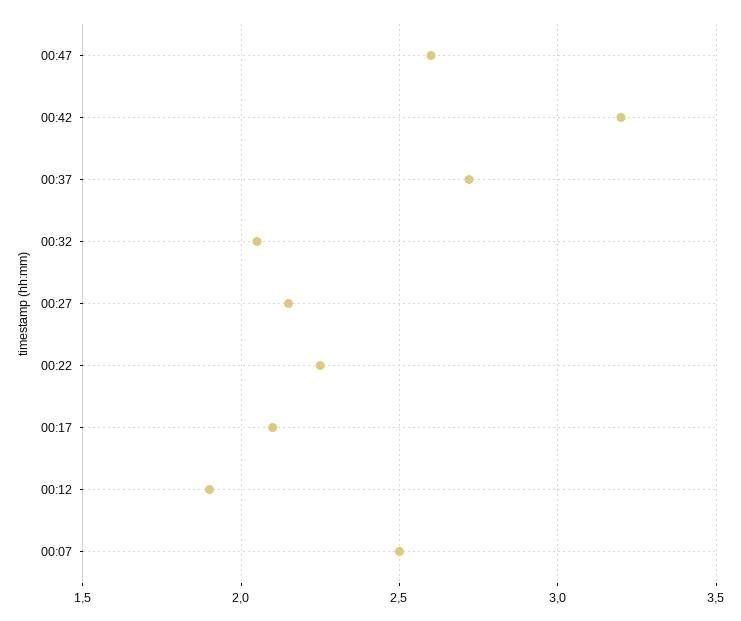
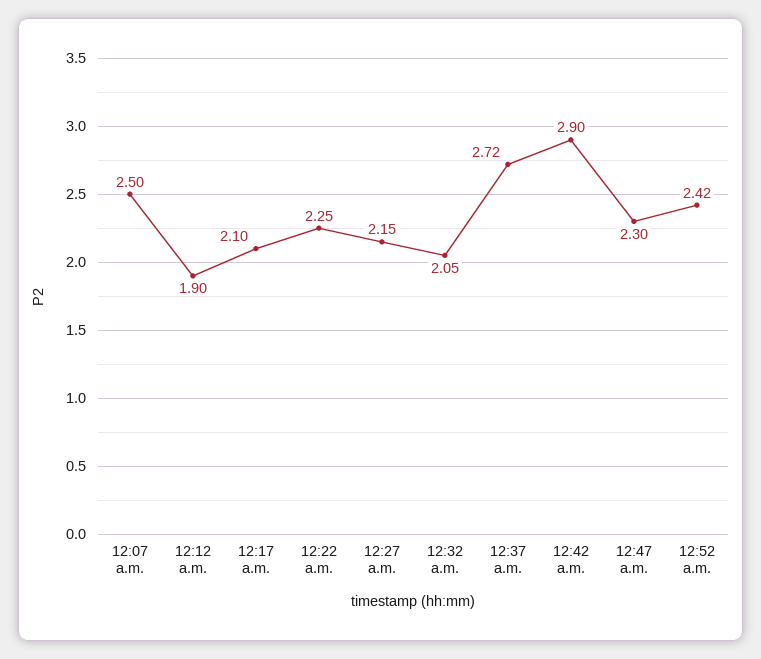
00:47: 2.6 -> 2.3
00:42: 3.2 -> 2.9
12:52 a.m.: none -> 2.42

